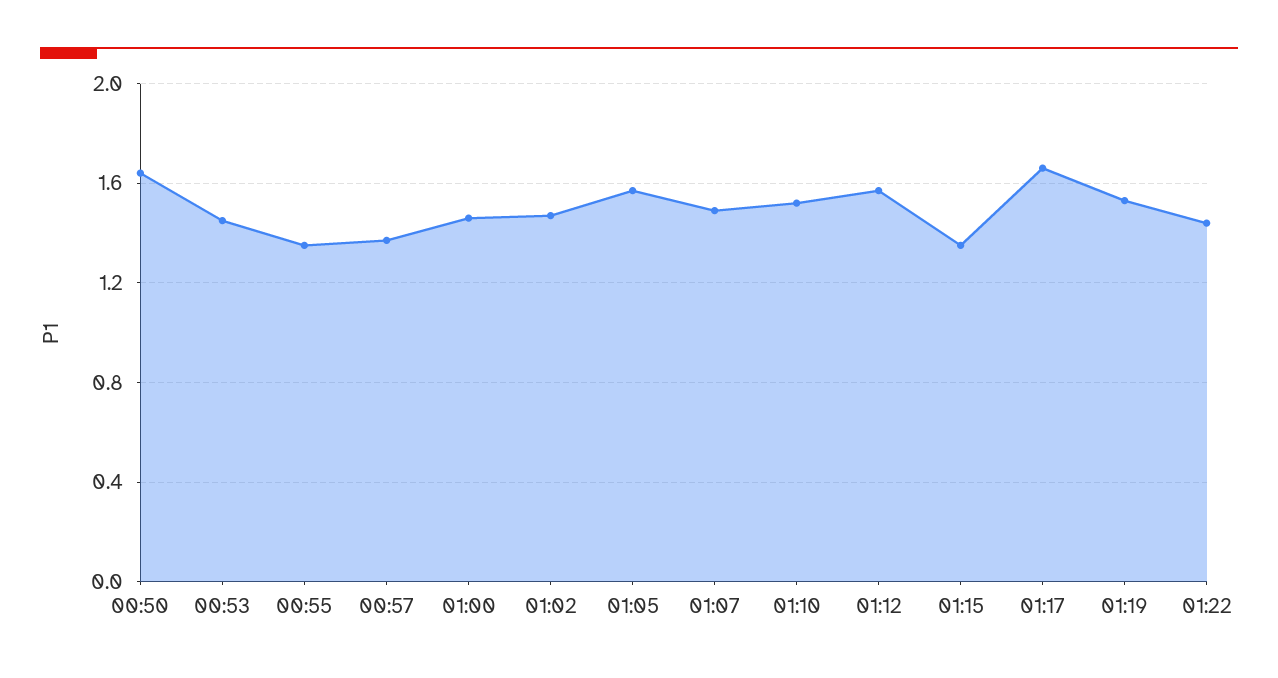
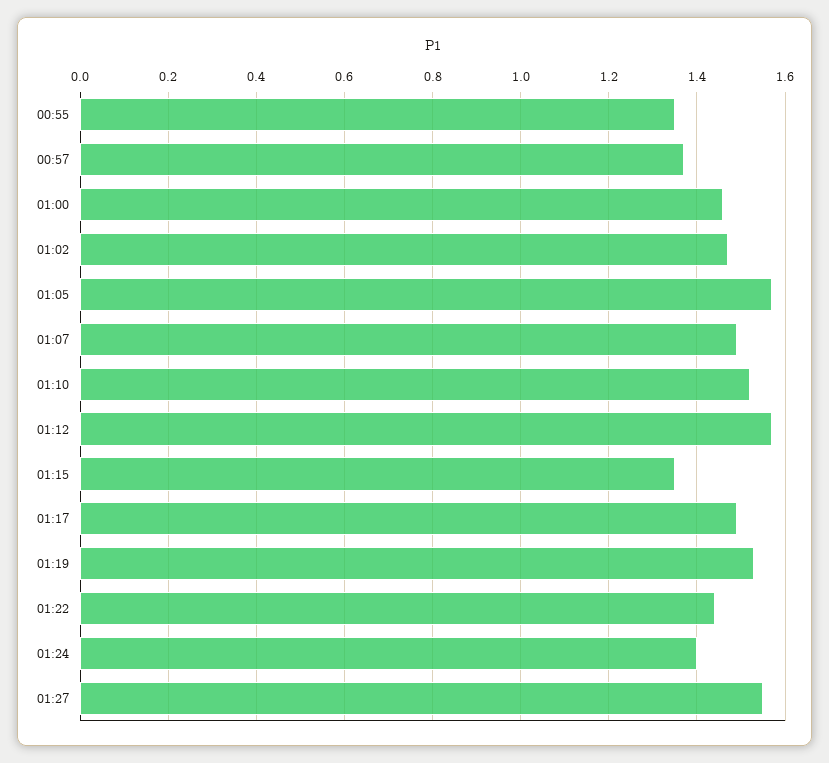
00:50: 1.65 -> none
00:53: 1.45 -> none
01:17: 1.65 -> 1.5
01:24: none -> 1.4
01:27: none -> 1.55

